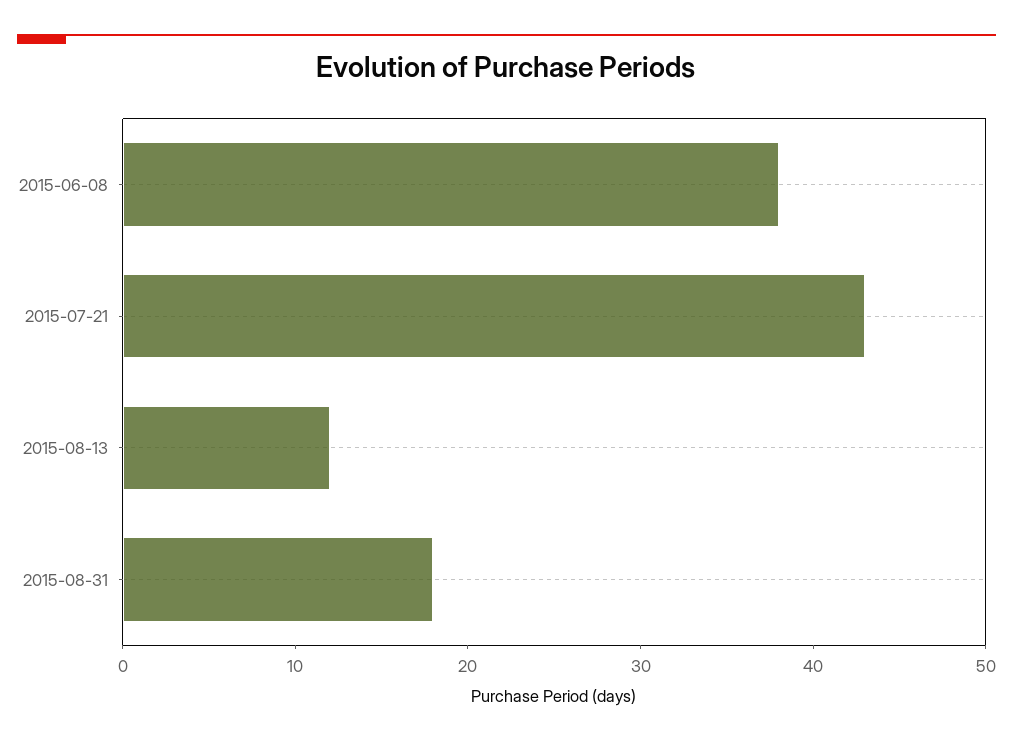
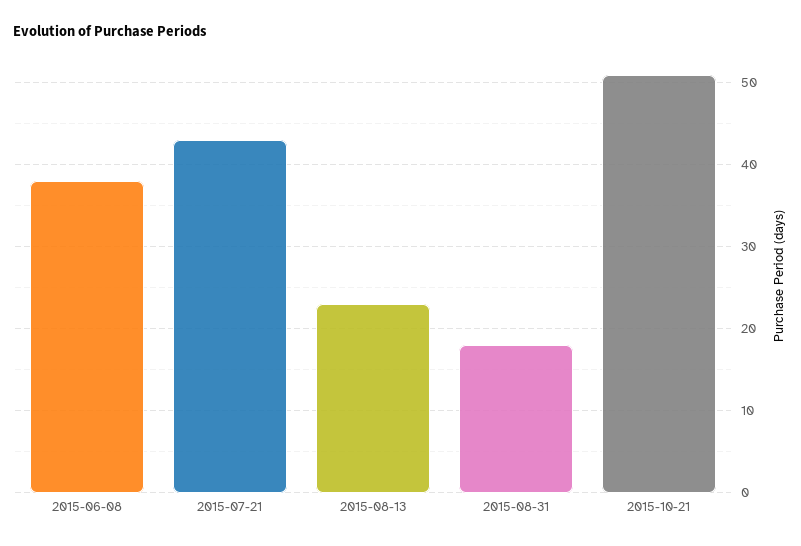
2015-08-13: 12 -> 23
2015-10-21: none -> 51

